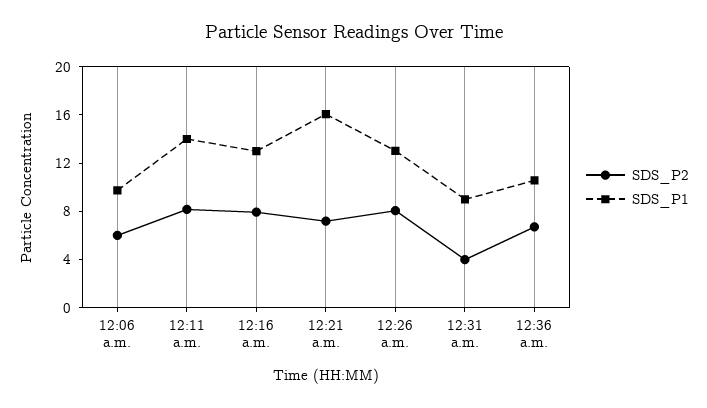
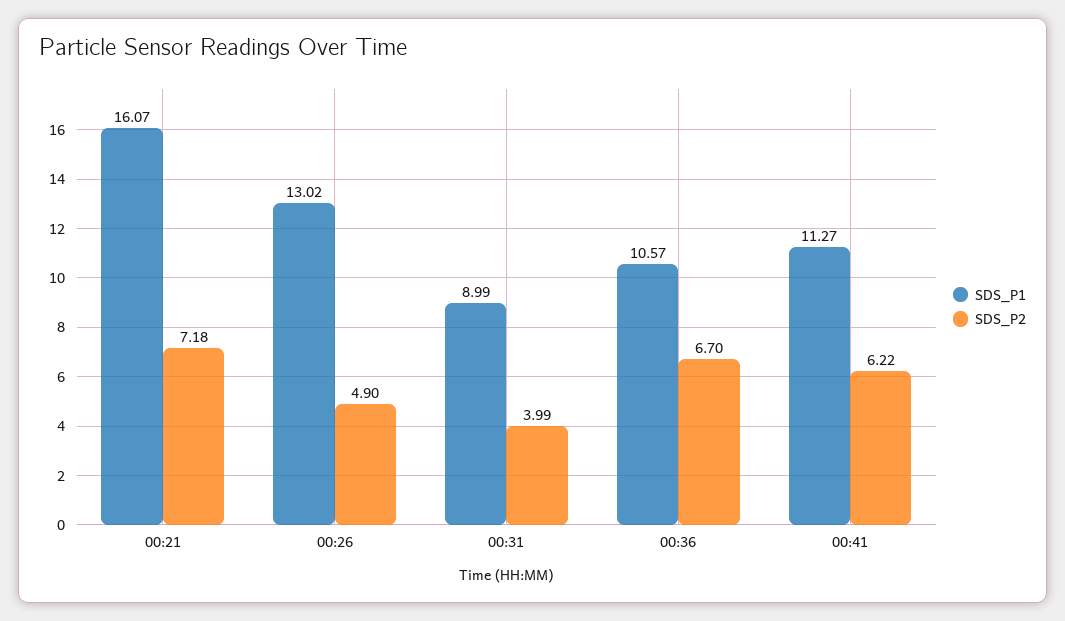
SDS_P2, 12:06 a.m.: 6 -> none
SDS_P1, 12:06 a.m.: 10 -> none
SDS_P2, 12:11 a.m.: 8 -> none
SDS_P1, 12:11 a.m.: 14 -> none
SDS_P2, 12:16 a.m.: 8 -> none
SDS_P1, 12:16 a.m.: 13 -> none
SDS_P2, 12:26 a.m.: 8 -> 4.9
SDS_P1, 00:41: none -> 11.27
SDS_P2, 00:41: none -> 6.22

